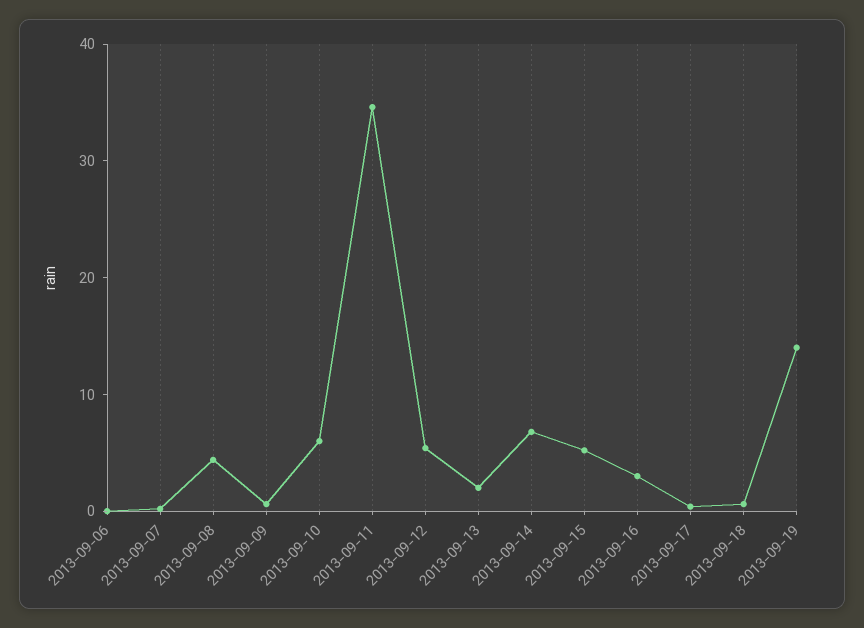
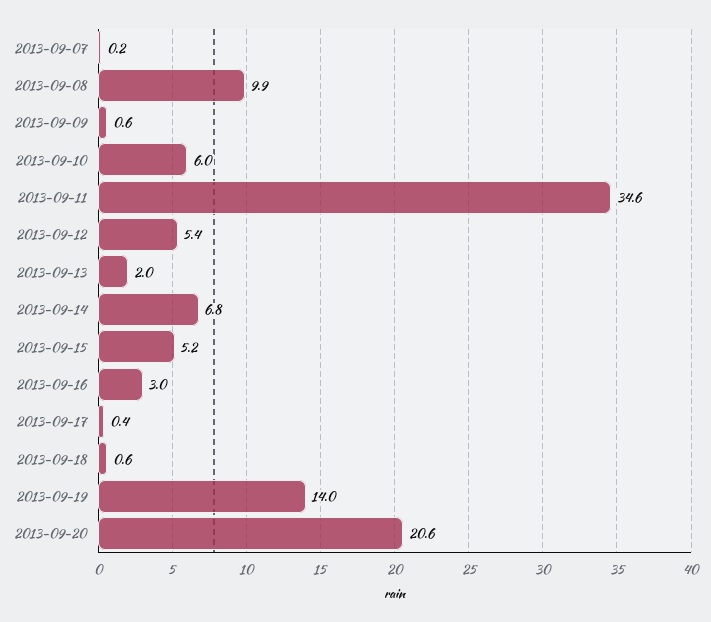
2013-09-06: 0 -> none
2013-09-08: 4 -> 9.9
2013-09-20: none -> 20.6

